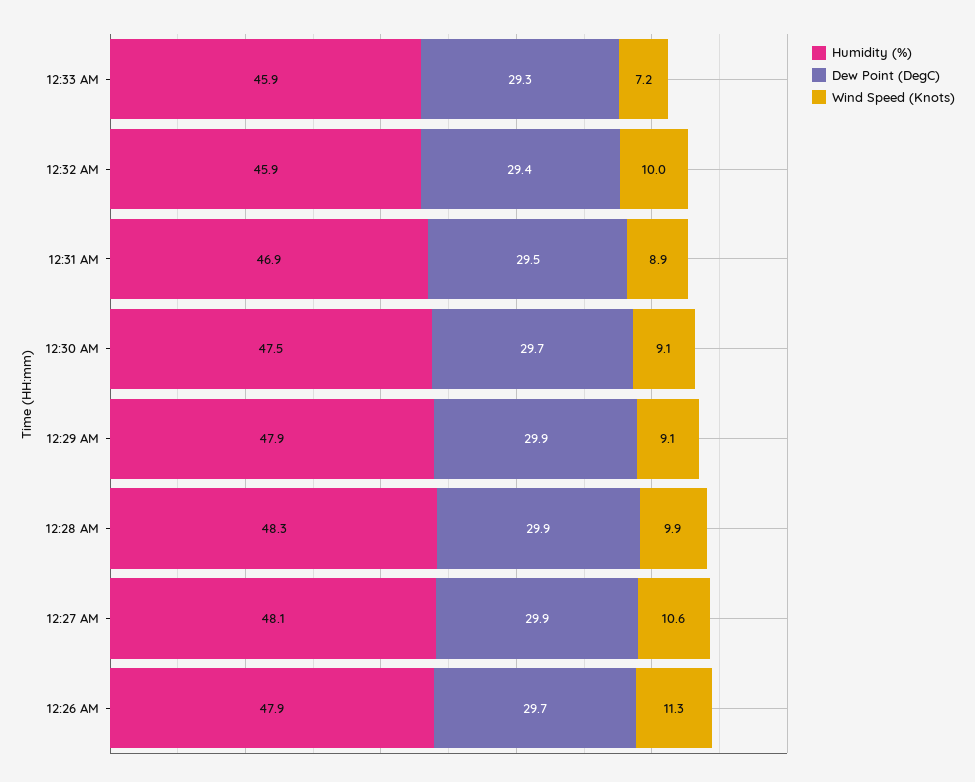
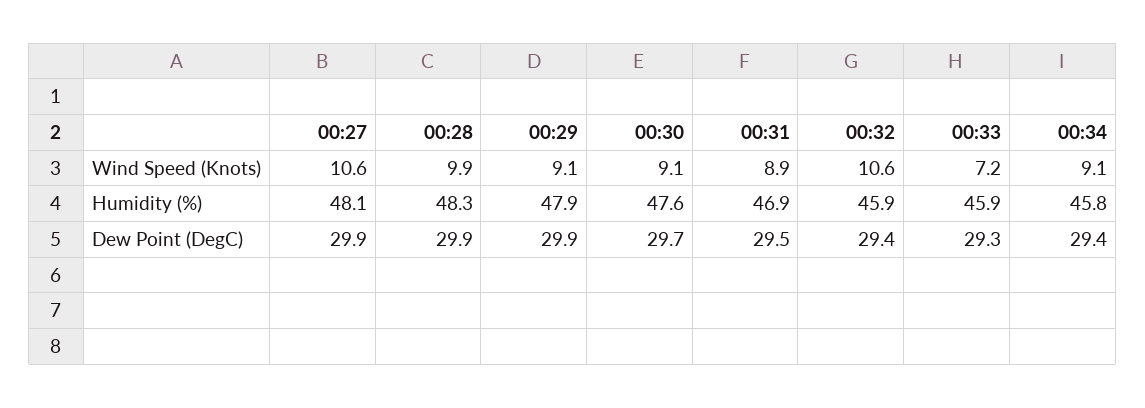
Wind Speed (Knots), 12:32 AM: 10 -> 10.6
Humidity (%), 12:30 AM: 47.5 -> 47.6
Humidity (%), 12:26 AM: 47.9 -> none
Dew Point (DegC), 12:26 AM: 29.7 -> none
Wind Speed (Knots), 12:26 AM: 11.3 -> none
Wind Speed (Knots), 00:34: none -> 9.1
Humidity (%), 00:34: none -> 45.8
Dew Point (DegC), 00:34: none -> 29.4

